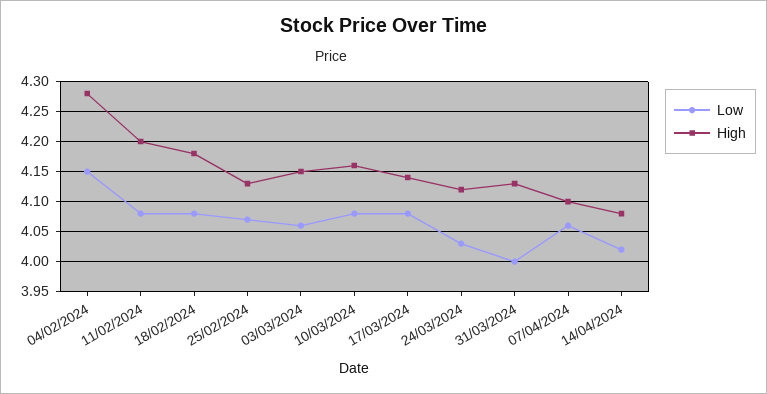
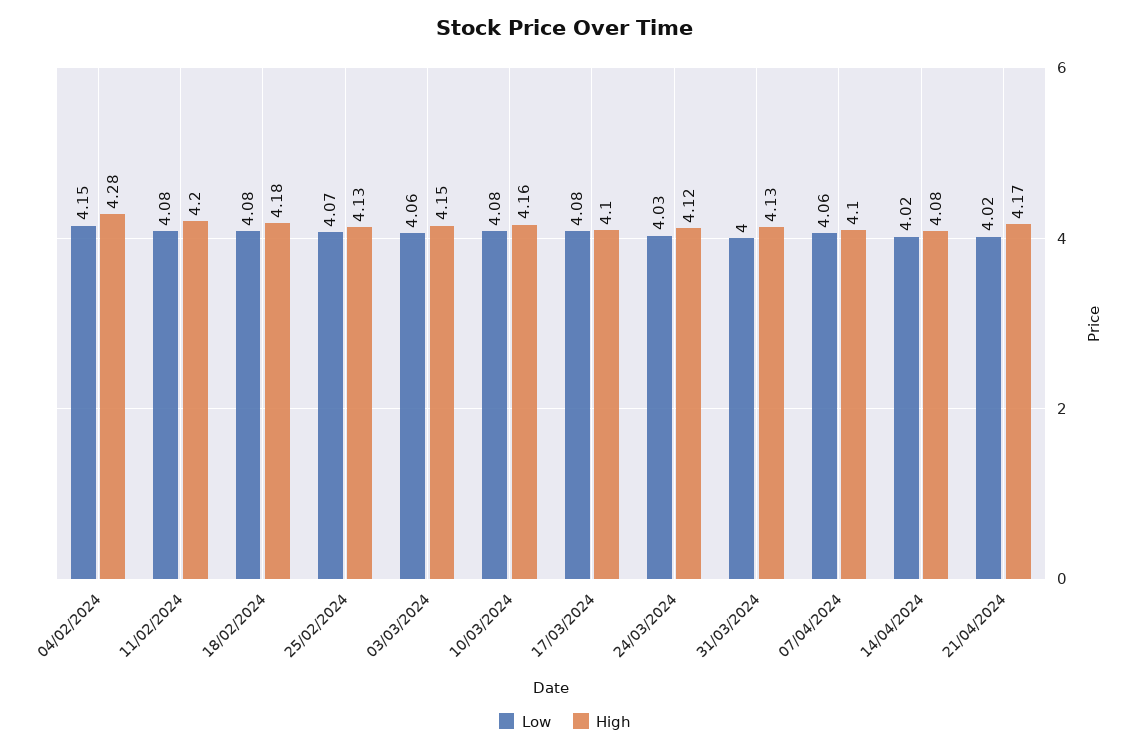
High, 17/03/2024: 4.14 -> 4.1
Low, 21/04/2024: none -> 4.02
High, 21/04/2024: none -> 4.17

